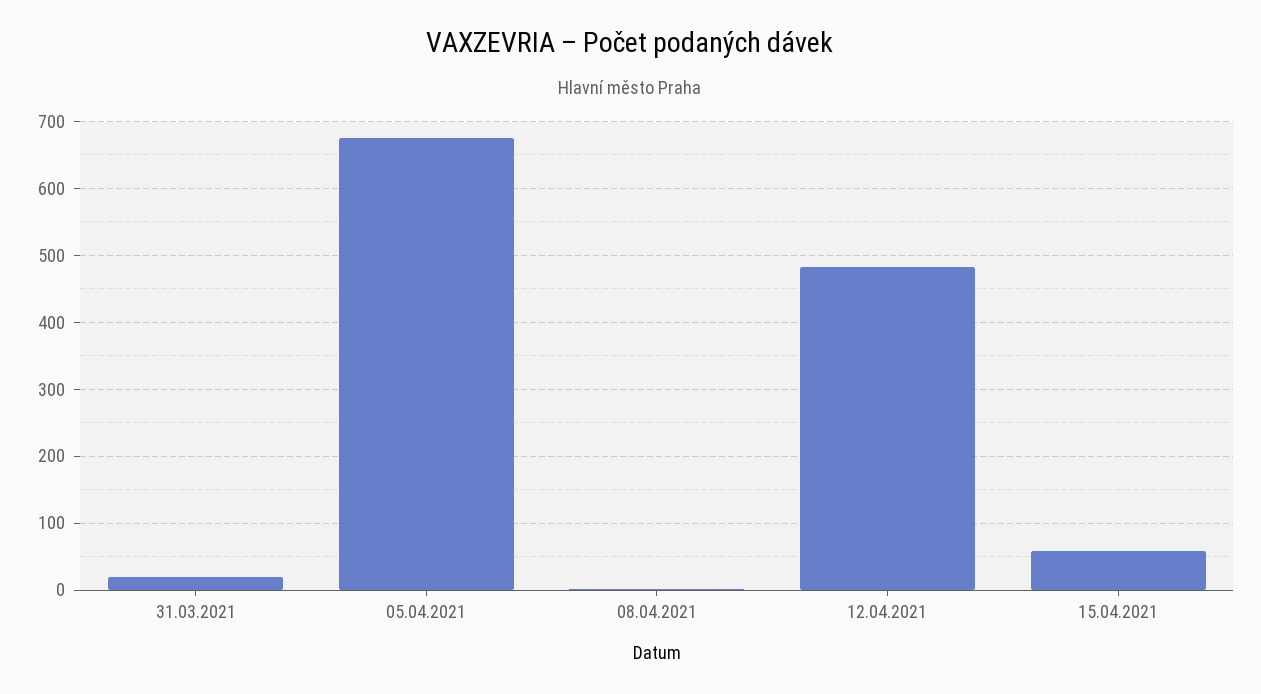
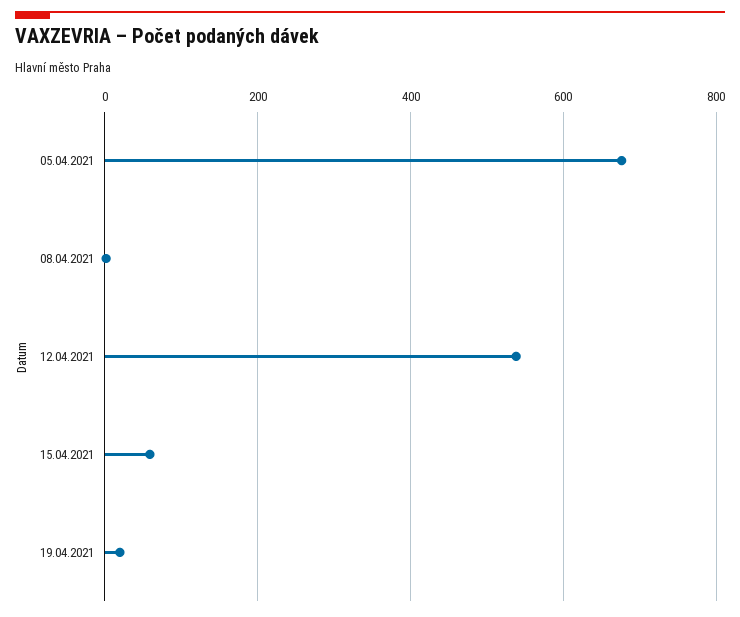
31.03.2021: 20 -> none
12.04.2021: 480 -> 540
19.04.2021: none -> 20

